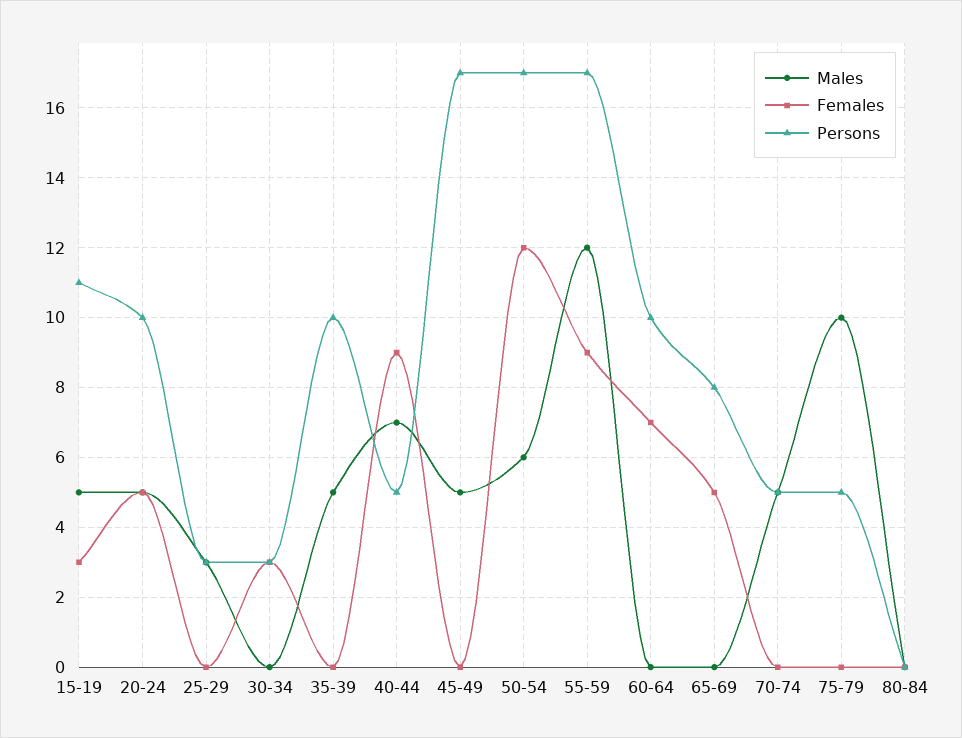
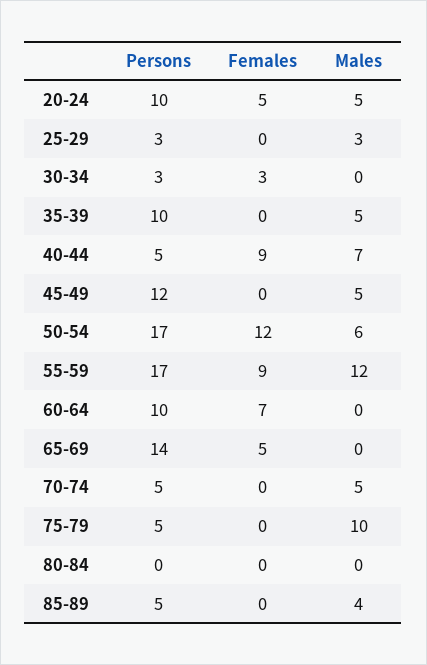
Males, 15-19: 5 -> none
Females, 15-19: 3 -> none
Persons, 15-19: 11 -> none
Persons, 45-49: 17 -> 12
Persons, 65-69: 8 -> 14
Persons, 85-89: none -> 5
Females, 85-89: none -> 0
Males, 85-89: none -> 4

